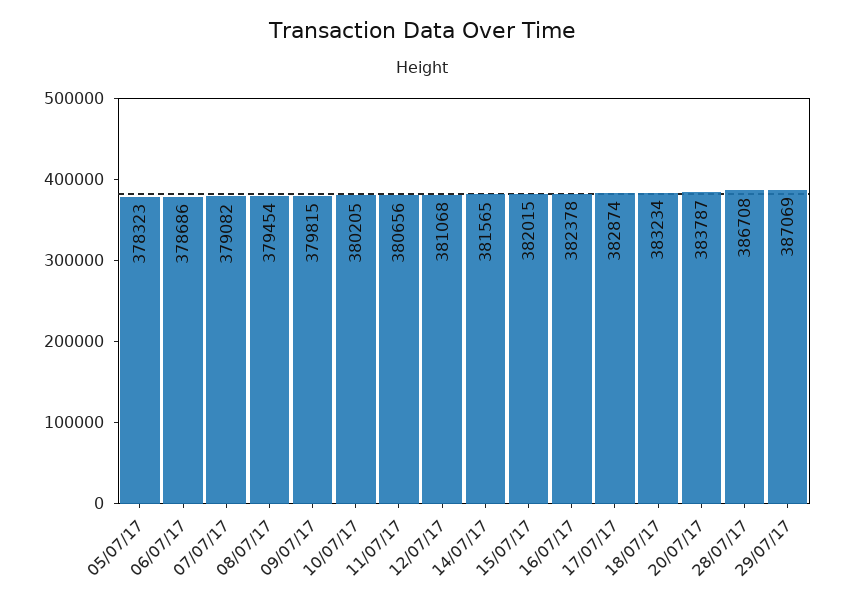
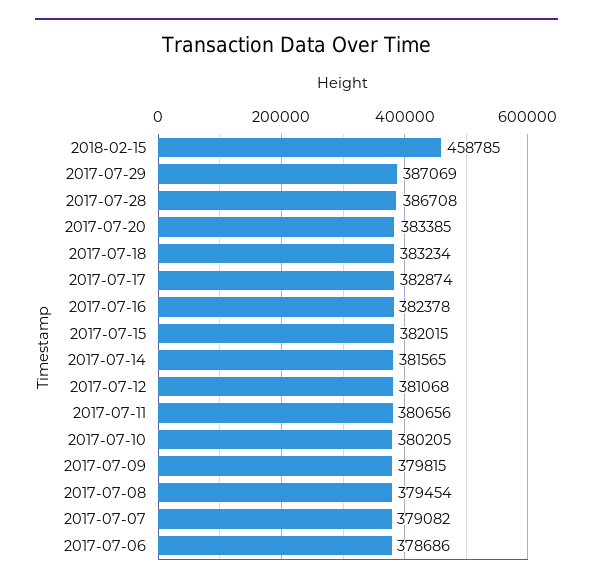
05/07/17: 378323 -> none
20/07/17: 383787 -> 383385
2018-02-15: none -> 458785

